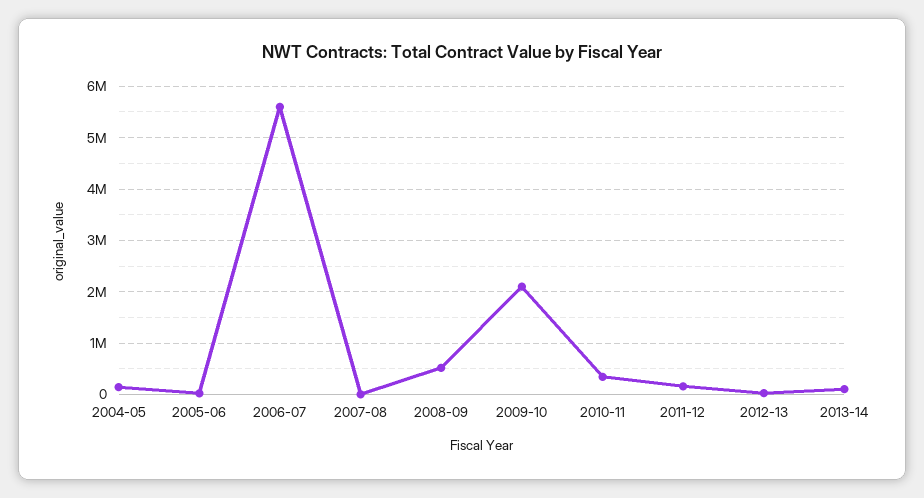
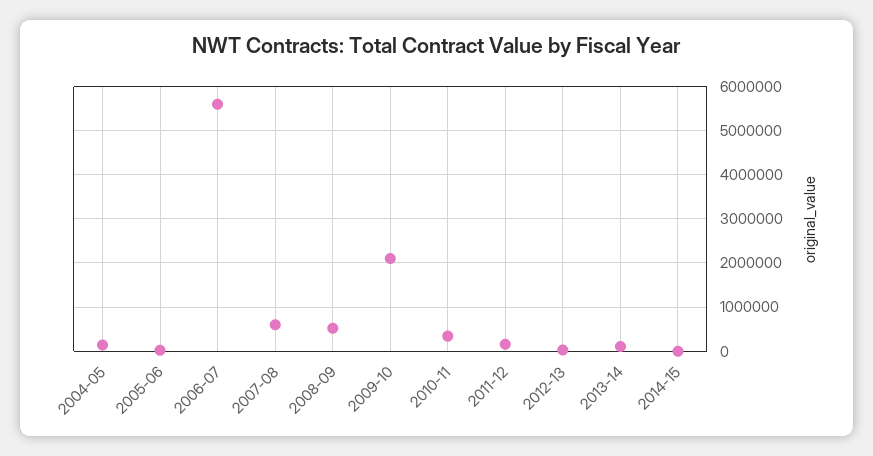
2007-08: 0 -> 600000
2014-15: none -> 0

